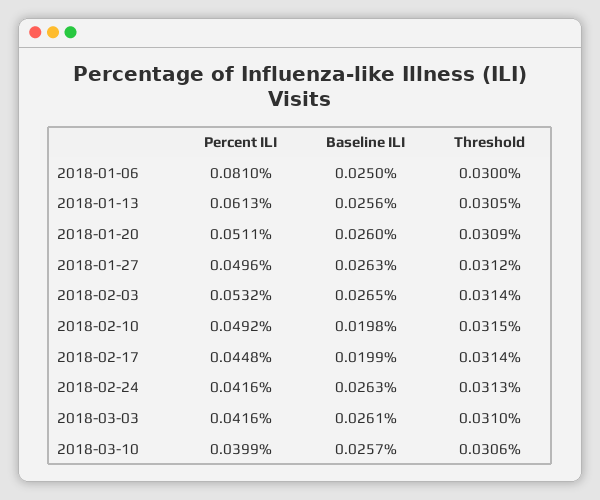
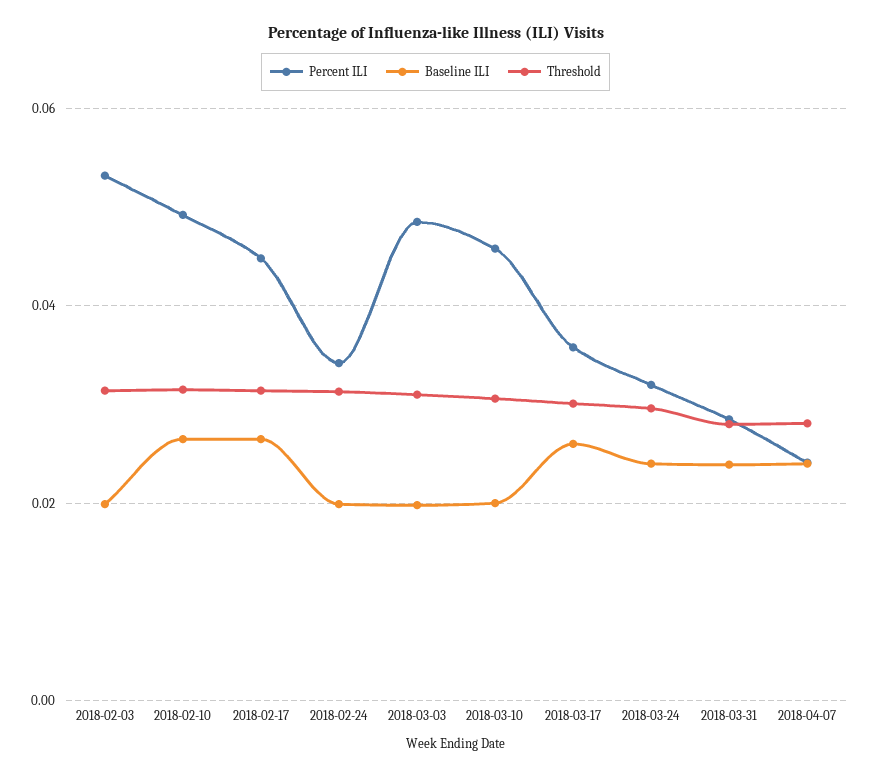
Percent ILI, 2018-01-06: 0.081 -> none
Baseline ILI, 2018-01-06: 0.025 -> none
Threshold, 2018-01-06: 0.03 -> none
Percent ILI, 2018-01-13: 0.0613 -> none
Baseline ILI, 2018-01-13: 0.0256 -> none
Threshold, 2018-01-13: 0.0305 -> none
Percent ILI, 2018-01-20: 0.0511 -> none
Baseline ILI, 2018-01-20: 0.026 -> none
Threshold, 2018-01-20: 0.0309 -> none
Percent ILI, 2018-01-27: 0.0496 -> none
Baseline ILI, 2018-01-27: 0.0263 -> none
Threshold, 2018-01-27: 0.0312 -> none
Baseline ILI, 2018-02-03: 0.0265 -> 0.02
Baseline ILI, 2018-02-10: 0.0198 -> 0.026
Baseline ILI, 2018-02-17: 0.0199 -> 0.026
Percent ILI, 2018-02-24: 0.0416 -> 0.034
Baseline ILI, 2018-02-24: 0.0263 -> 0.02
Percent ILI, 2018-03-03: 0.0416 -> 0.048
Baseline ILI, 2018-03-03: 0.0261 -> 0.02
Percent ILI, 2018-03-10: 0.0399 -> 0.046
Baseline ILI, 2018-03-10: 0.0257 -> 0.02
Percent ILI, 2018-03-17: none -> 0.036
Baseline ILI, 2018-03-17: none -> 0.026
Threshold, 2018-03-17: none -> 0.03
Percent ILI, 2018-03-24: none -> 0.032
Baseline ILI, 2018-03-24: none -> 0.024
Threshold, 2018-03-24: none -> 0.03
Percent ILI, 2018-03-31: none -> 0.028
Baseline ILI, 2018-03-31: none -> 0.024
Threshold, 2018-03-31: none -> 0.028
Percent ILI, 2018-04-07: none -> 0.024
Baseline ILI, 2018-04-07: none -> 0.024
Threshold, 2018-04-07: none -> 0.028

